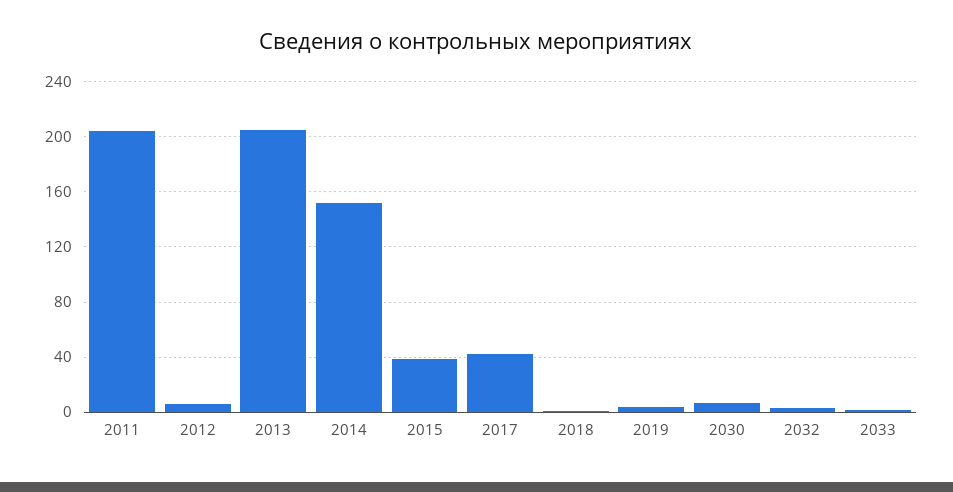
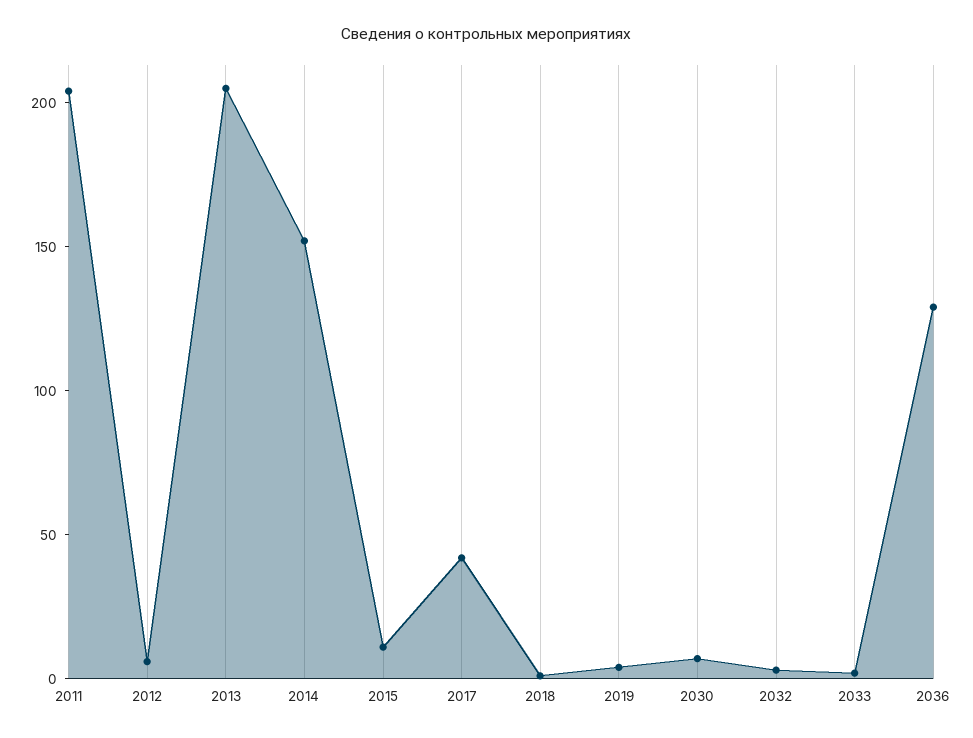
2015: 40 -> 10
2036: none -> 130

